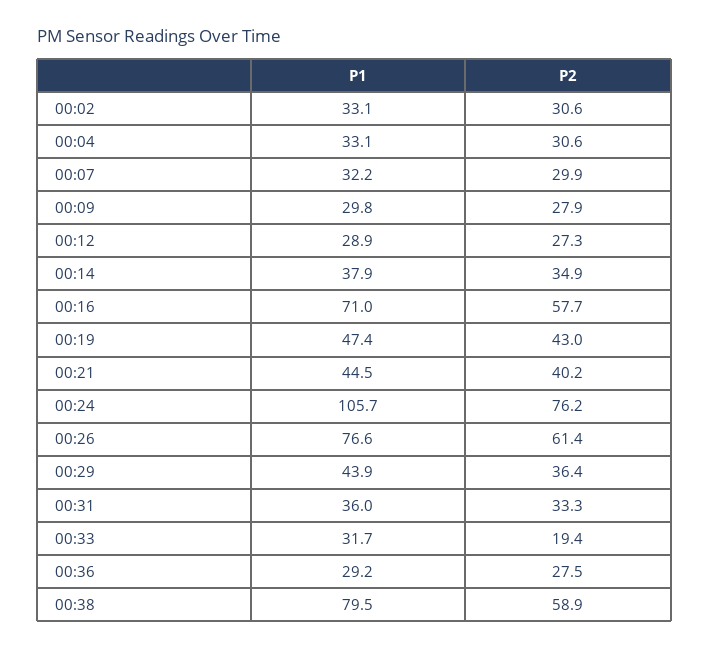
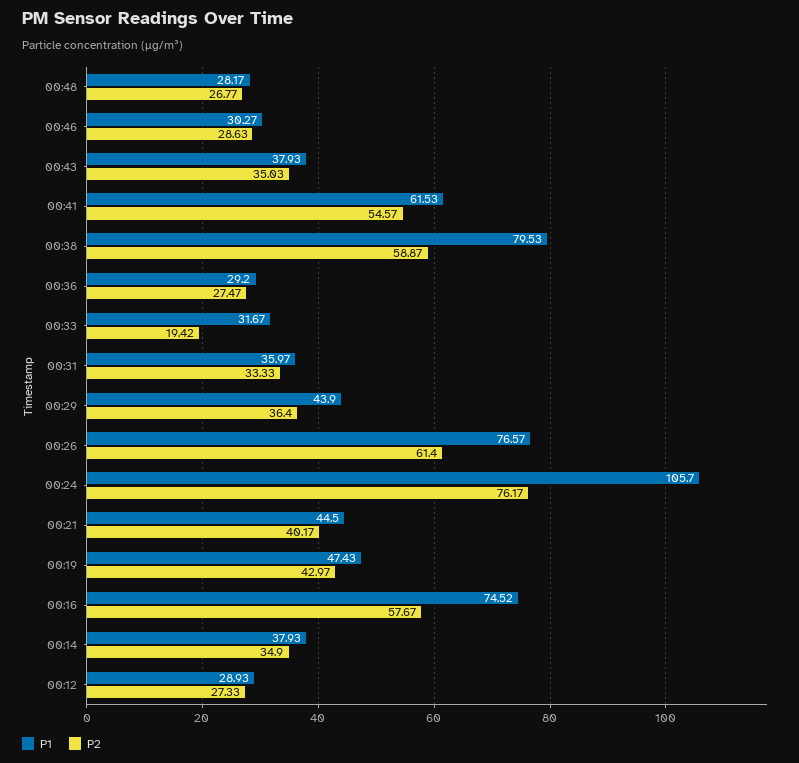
P1, 00:02: 33.1 -> none
P2, 00:02: 30.6 -> none
P1, 00:04: 33.1 -> none
P2, 00:04: 30.6 -> none
P1, 00:07: 32.2 -> none
P2, 00:07: 29.9 -> none
P1, 00:09: 29.8 -> none
P2, 00:09: 27.9 -> none
P1, 00:16: 71 -> 74.52
P1, 00:48: none -> 28.17
P2, 00:48: none -> 26.77
P1, 00:46: none -> 30.27
P2, 00:46: none -> 28.63
P1, 00:43: none -> 37.93
P2, 00:43: none -> 35.03
P1, 00:41: none -> 61.53
P2, 00:41: none -> 54.57

